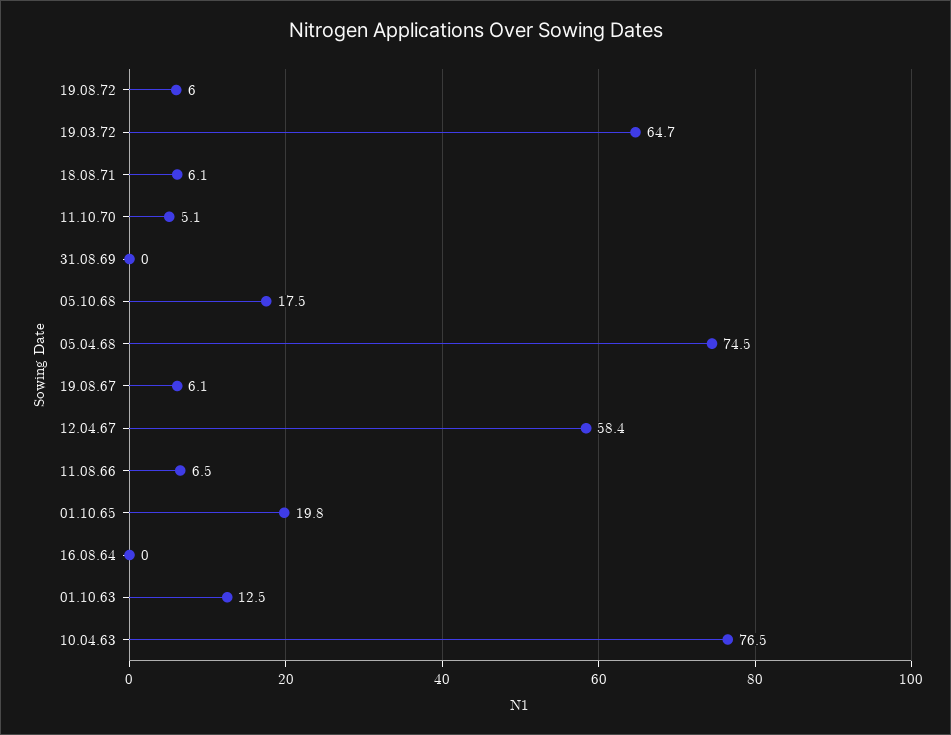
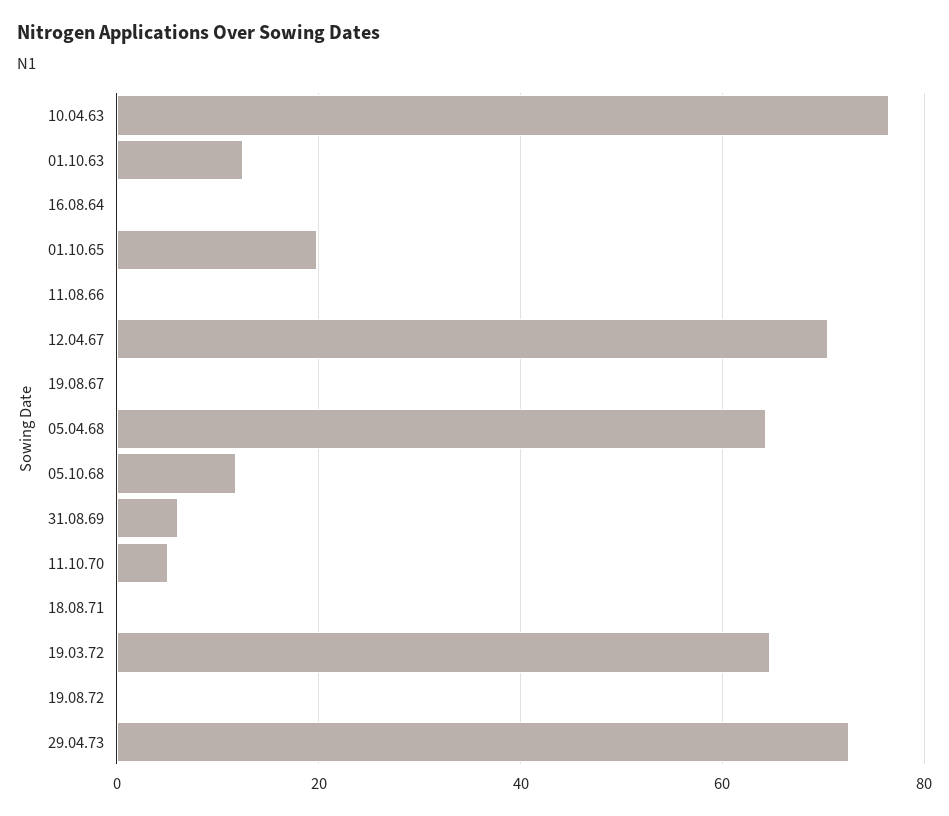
19.08.72: 6 -> 0
18.08.71: 6.1 -> 0
31.08.69: 0 -> 6
05.10.68: 17.5 -> 12
05.04.68: 74.5 -> 64
19.08.67: 6.1 -> 0
12.04.67: 58.4 -> 70
11.08.66: 6.5 -> 0
29.04.73: none -> 72

